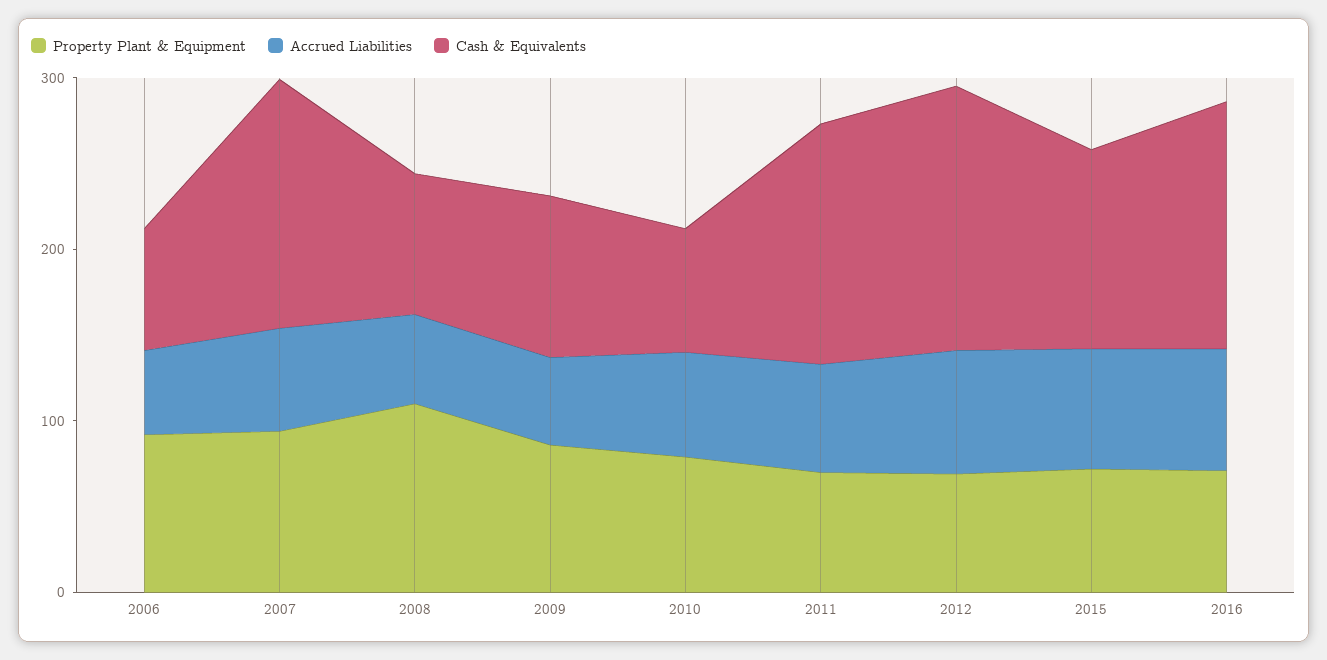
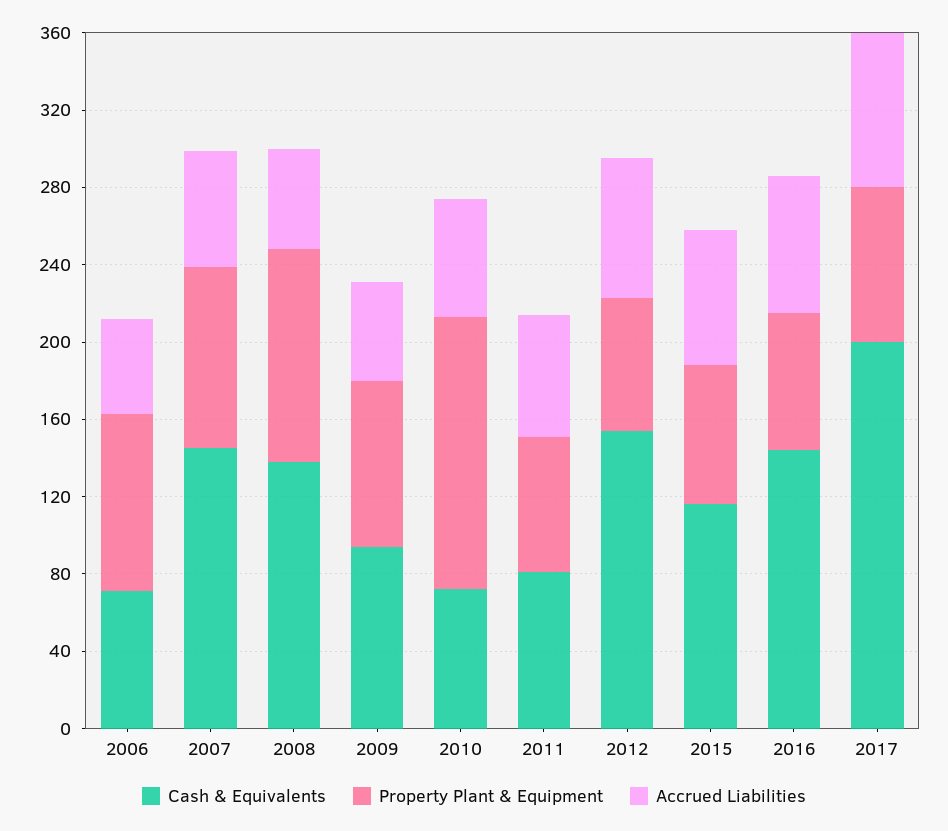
Cash & Equivalents, 2008: 80 -> 140
Property Plant & Equipment, 2010: 80 -> 140
Cash & Equivalents, 2011: 140 -> 80
Cash & Equivalents, 2017: none -> 200
Property Plant & Equipment, 2017: none -> 80
Accrued Liabilities, 2017: none -> 80

